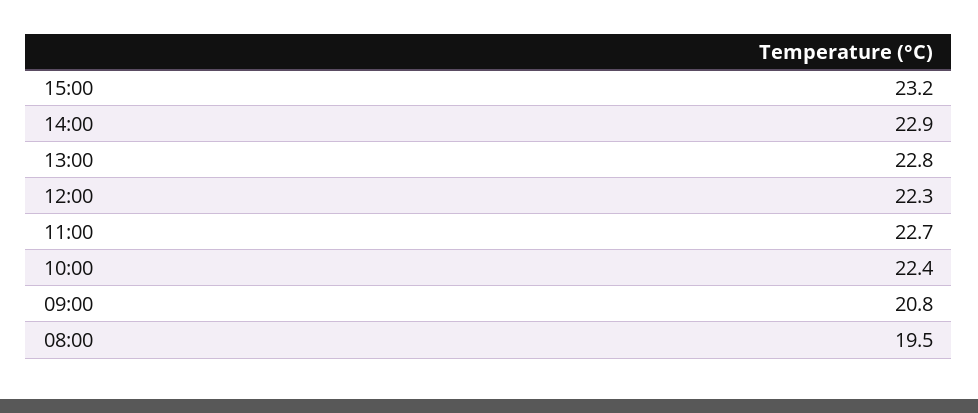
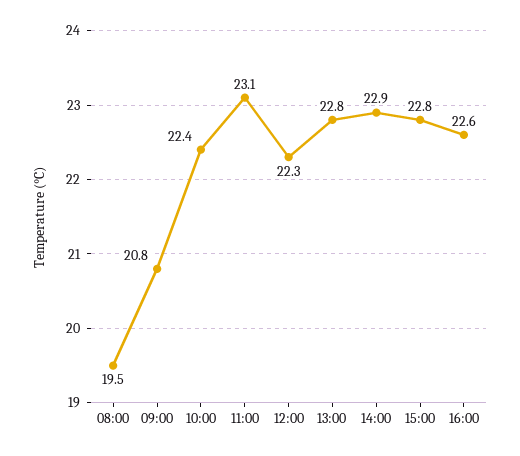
15:00: 23.2 -> 22.8
11:00: 22.7 -> 23.1
16:00: none -> 22.6

